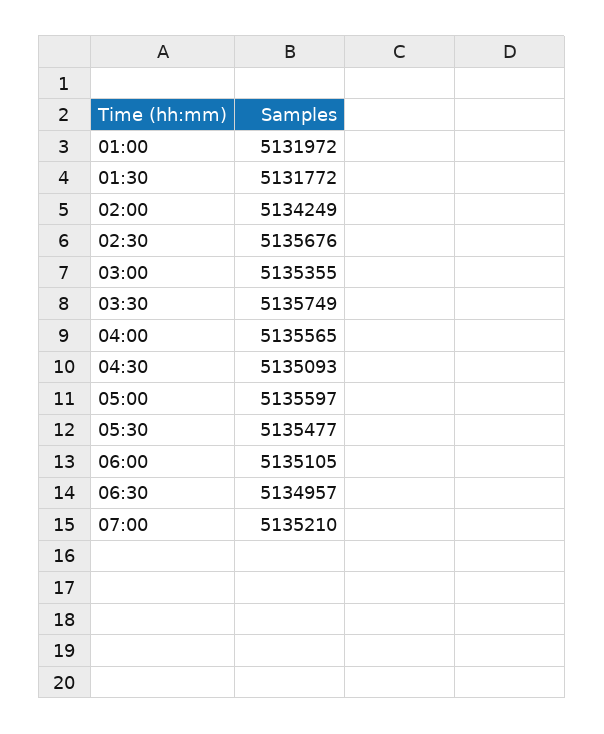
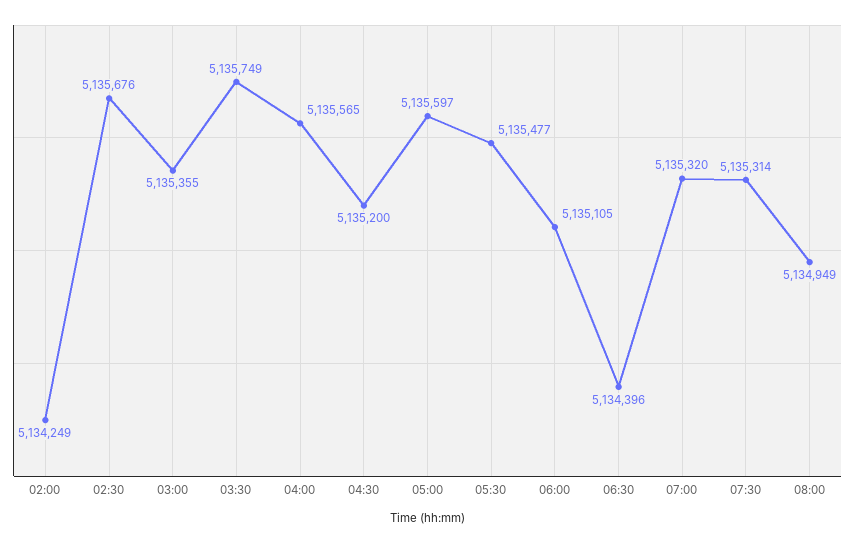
01:00: 5131972 -> none
01:30: 5131772 -> none
04:30: 5135093 -> 5135200
06:30: 5134957 -> 5134396
07:00: 5135210 -> 5135320
07:30: none -> 5135314
08:00: none -> 5134949

